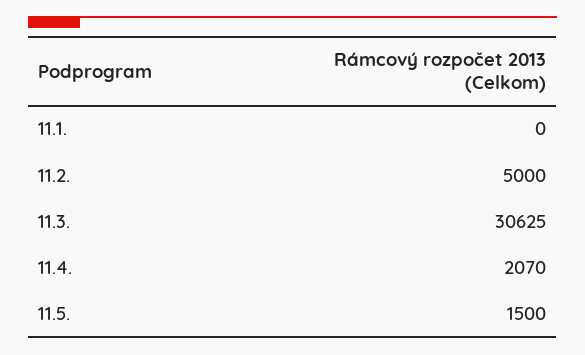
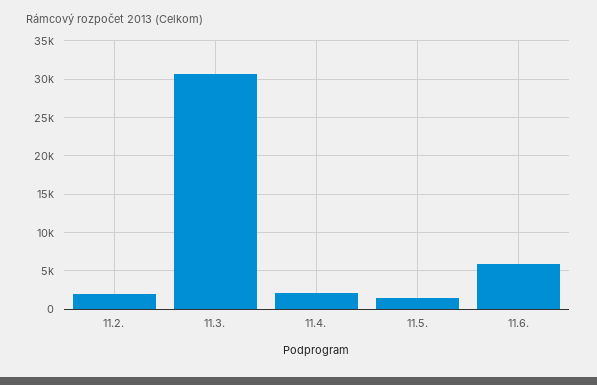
11.1.: 0 -> none
11.2.: 5000 -> 2000
11.6.: none -> 6000

